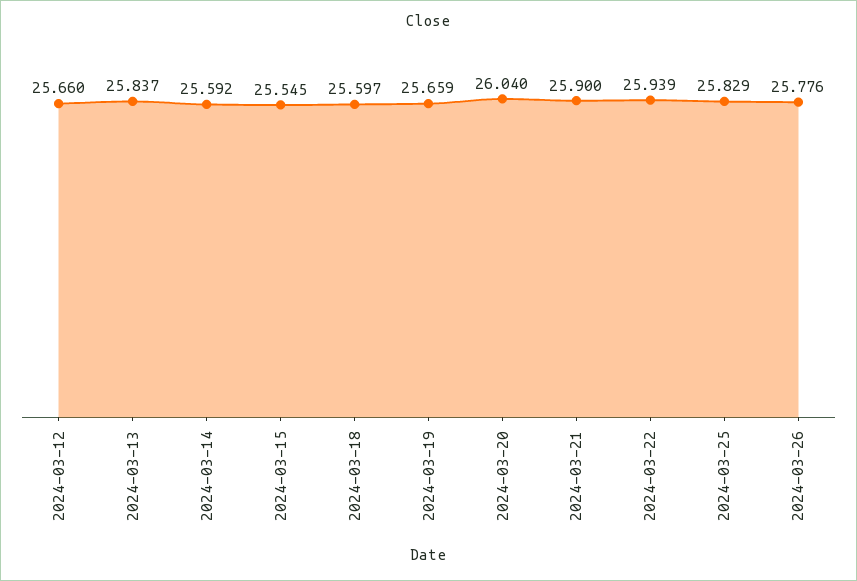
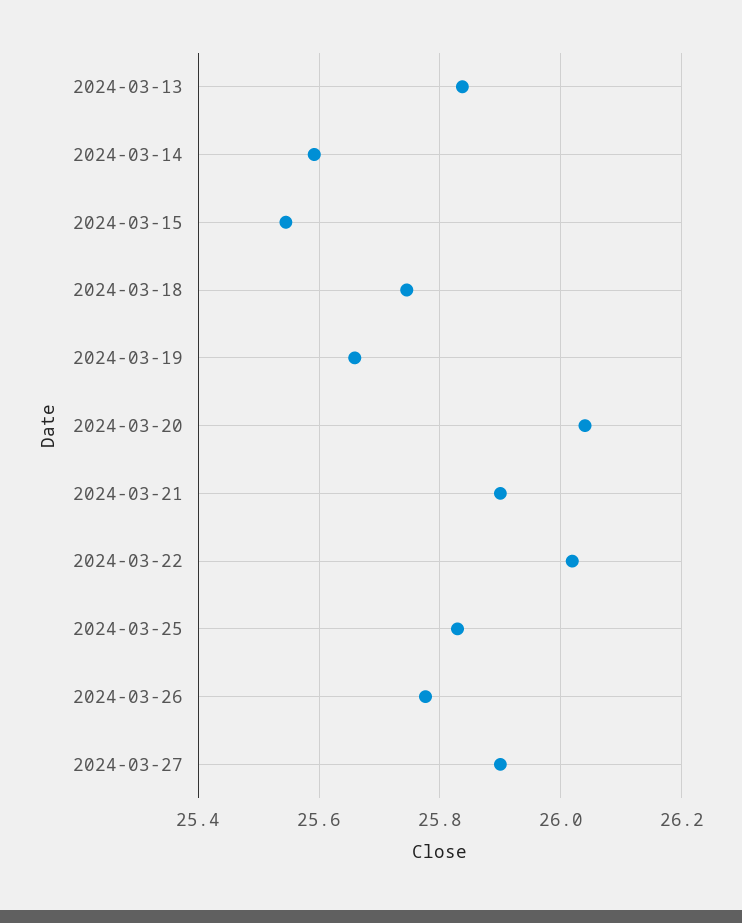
2024-03-12: 25.66 -> none
2024-03-18: 25.597 -> 25.74
2024-03-22: 25.939 -> 26.02
2024-03-27: none -> 25.9

